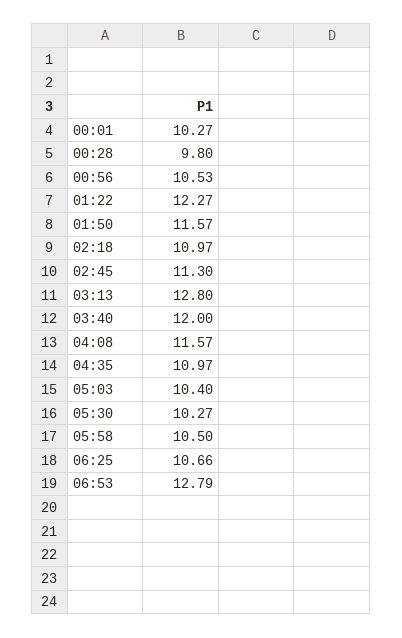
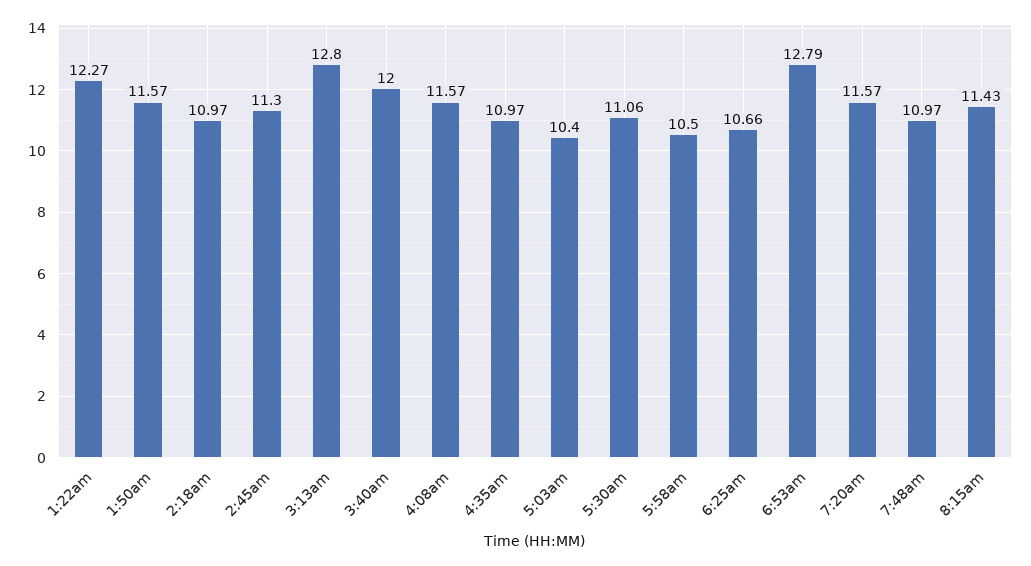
00:01: 10.27 -> none
00:28: 9.8 -> none
00:56: 10.53 -> none
05:30: 10.27 -> 11.06
7:20am: none -> 11.57
7:48am: none -> 10.97
8:15am: none -> 11.43

